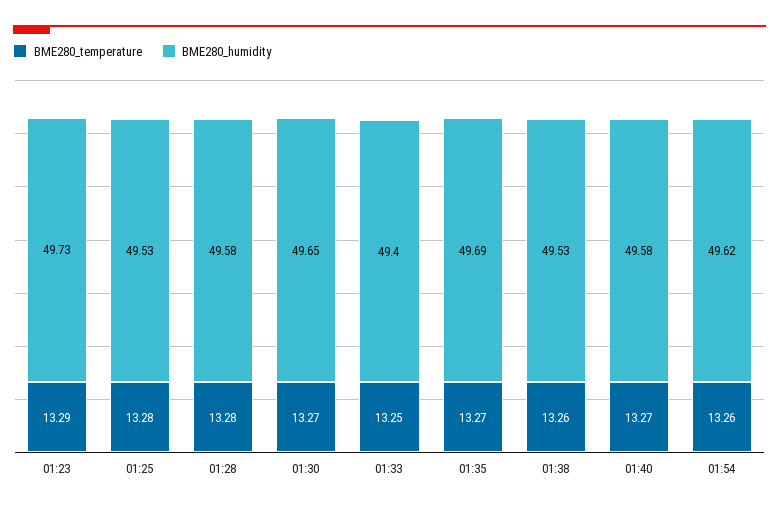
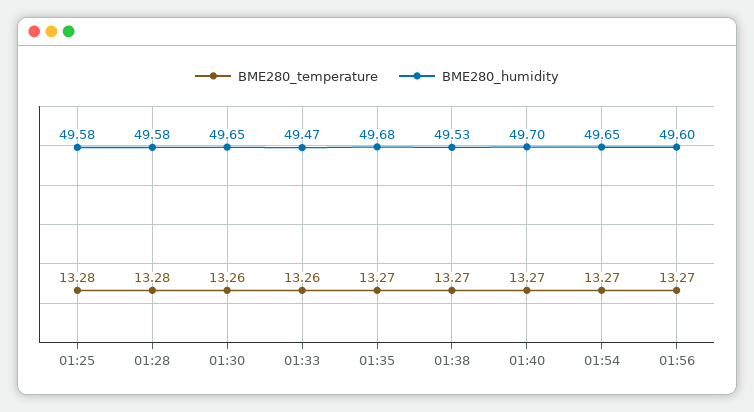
BME280_temperature, 01:23: 13.29 -> none
BME280_humidity, 01:23: 49.73 -> none
BME280_humidity, 01:25: 49.53 -> 49.58
BME280_temperature, 01:30: 13.27 -> 13.26
BME280_temperature, 01:33: 13.25 -> 13.26
BME280_humidity, 01:33: 49.4 -> 49.47
BME280_humidity, 01:35: 49.69 -> 49.68
BME280_temperature, 01:38: 13.26 -> 13.27
BME280_humidity, 01:40: 49.58 -> 49.7
BME280_temperature, 01:54: 13.26 -> 13.27
BME280_humidity, 01:54: 49.62 -> 49.65
BME280_temperature, 01:56: none -> 13.27
BME280_humidity, 01:56: none -> 49.6

